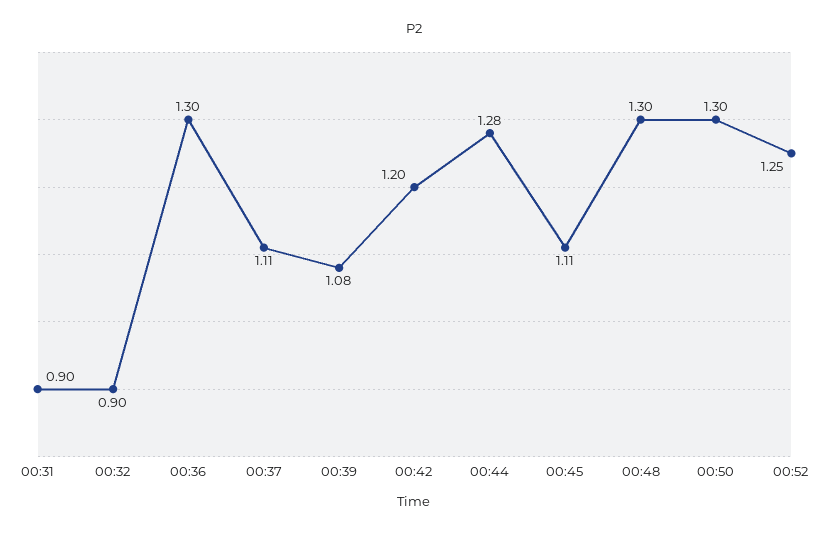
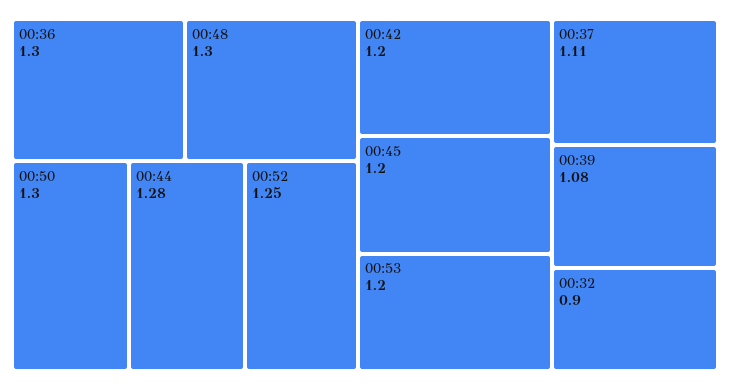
00:31: 0.9 -> none
00:45: 1.11 -> 1.2
00:53: none -> 1.2

